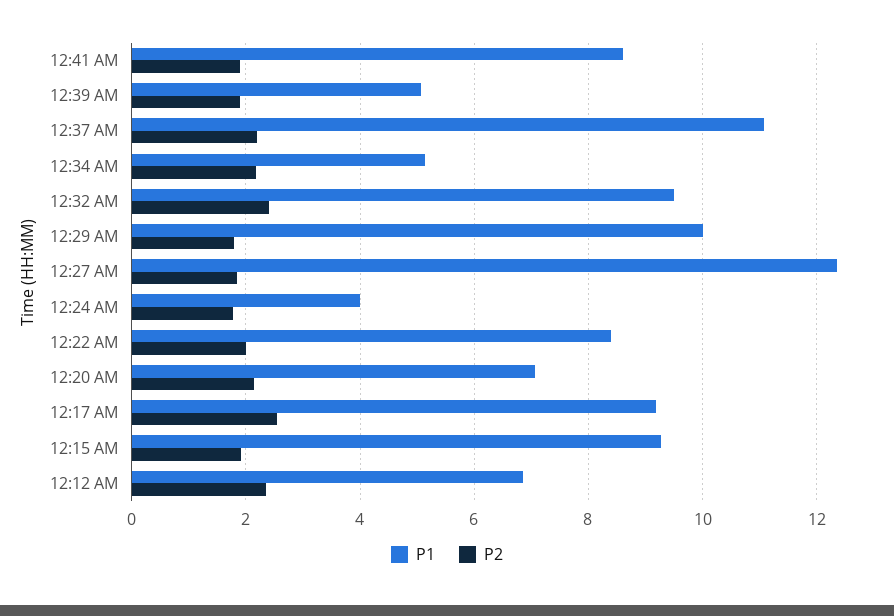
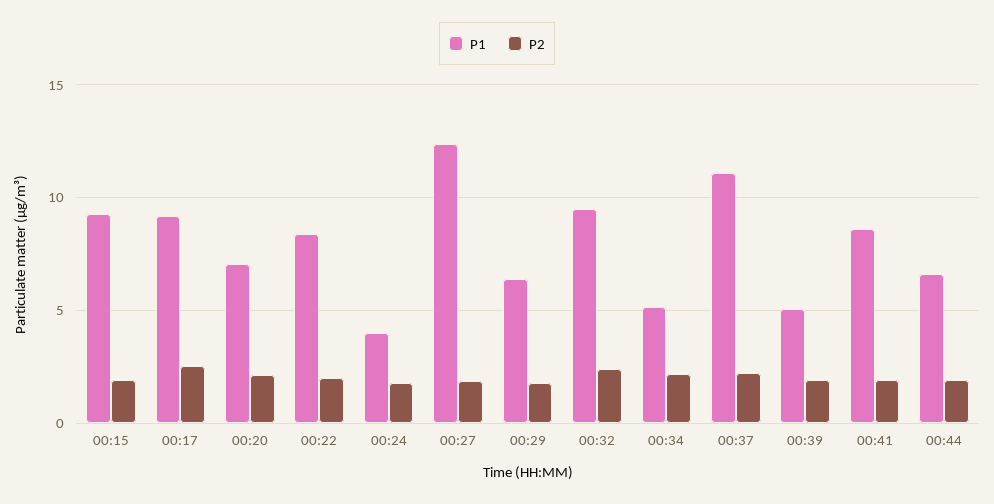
P1, 12:29 AM: 10 -> 6.5
P1, 12:12 AM: 6.8 -> none
P2, 12:12 AM: 2.4 -> none
P1, 00:44: none -> 6.5
P2, 00:44: none -> 2

